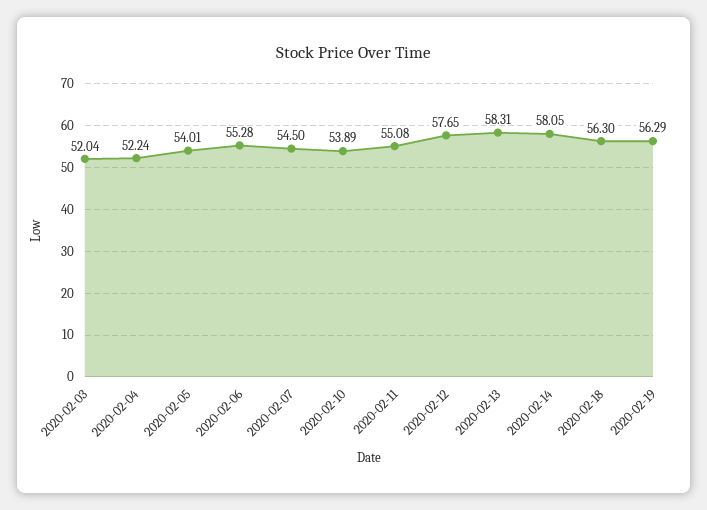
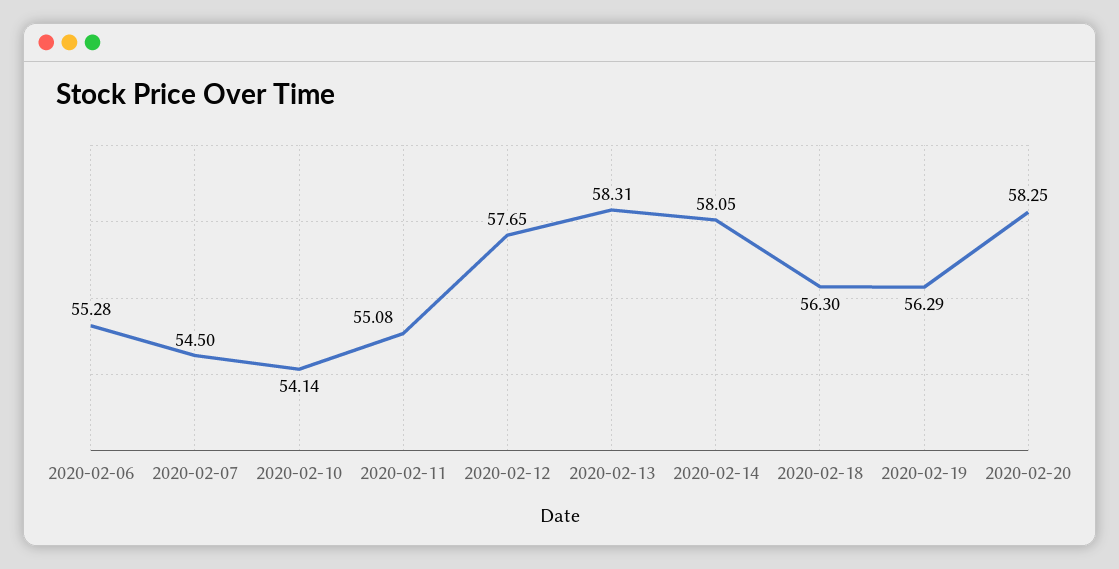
2020-02-03: 52.04 -> none
2020-02-04: 52.24 -> none
2020-02-05: 54.01 -> none
2020-02-10: 53.89 -> 54.14
2020-02-20: none -> 58.25

